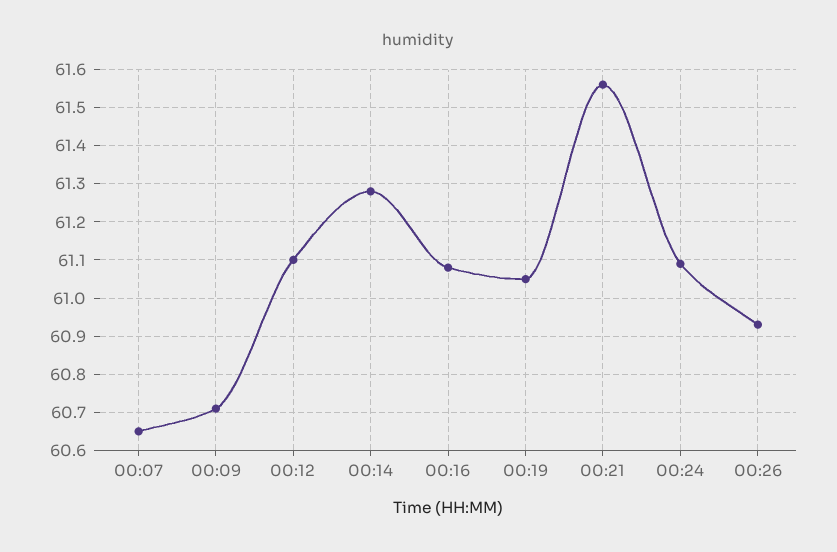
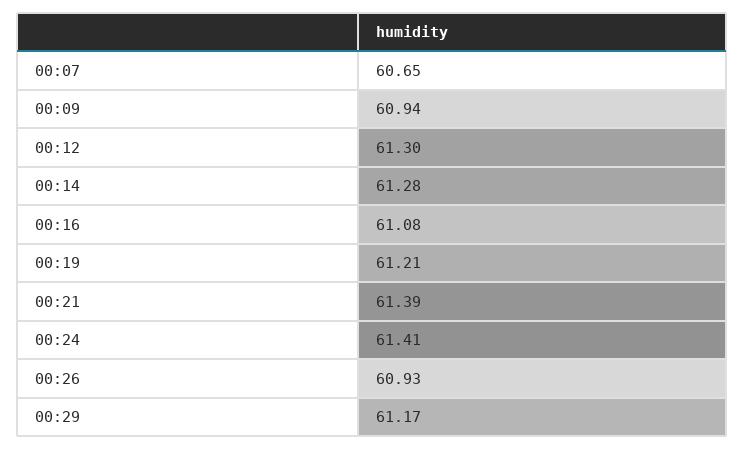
00:09: 60.7 -> 60.94
00:12: 61.1 -> 61.3
00:19: 61.05 -> 61.21
00:21: 61.55 -> 61.39
00:24: 61.1 -> 61.41
00:29: none -> 61.17

